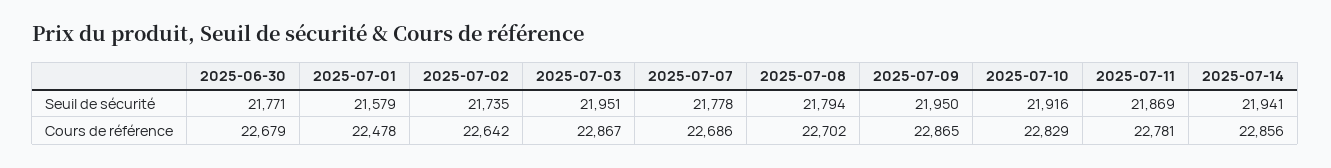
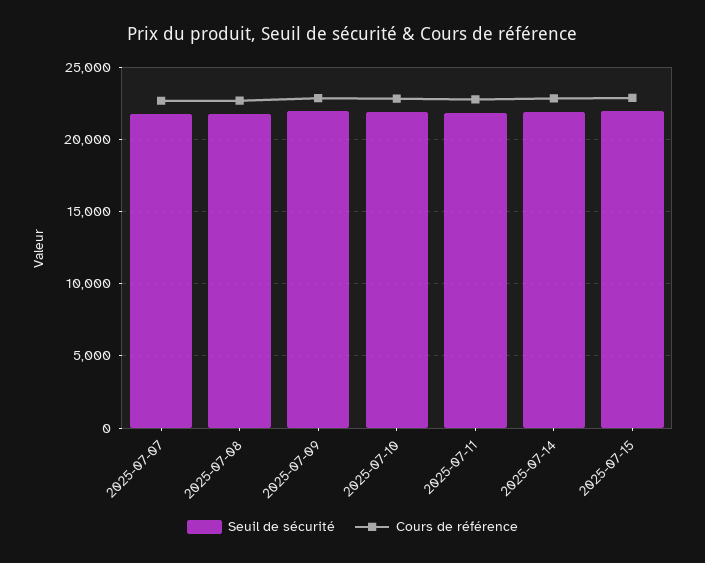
Seuil de sécurité, 2025-06-30: 21771 -> none
Seuil de sécurité, 2025-07-01: 21579 -> none
Seuil de sécurité, 2025-07-02: 21735 -> none
Seuil de sécurité, 2025-07-03: 21951 -> none
Cours de référence, 2025-06-30: 22679 -> none
Cours de référence, 2025-07-01: 22478 -> none
Cours de référence, 2025-07-02: 22642 -> none
Cours de référence, 2025-07-03: 22867 -> none
Seuil de sécurité, 2025-07-15: none -> 22000
Cours de référence, 2025-07-15: none -> 23000

